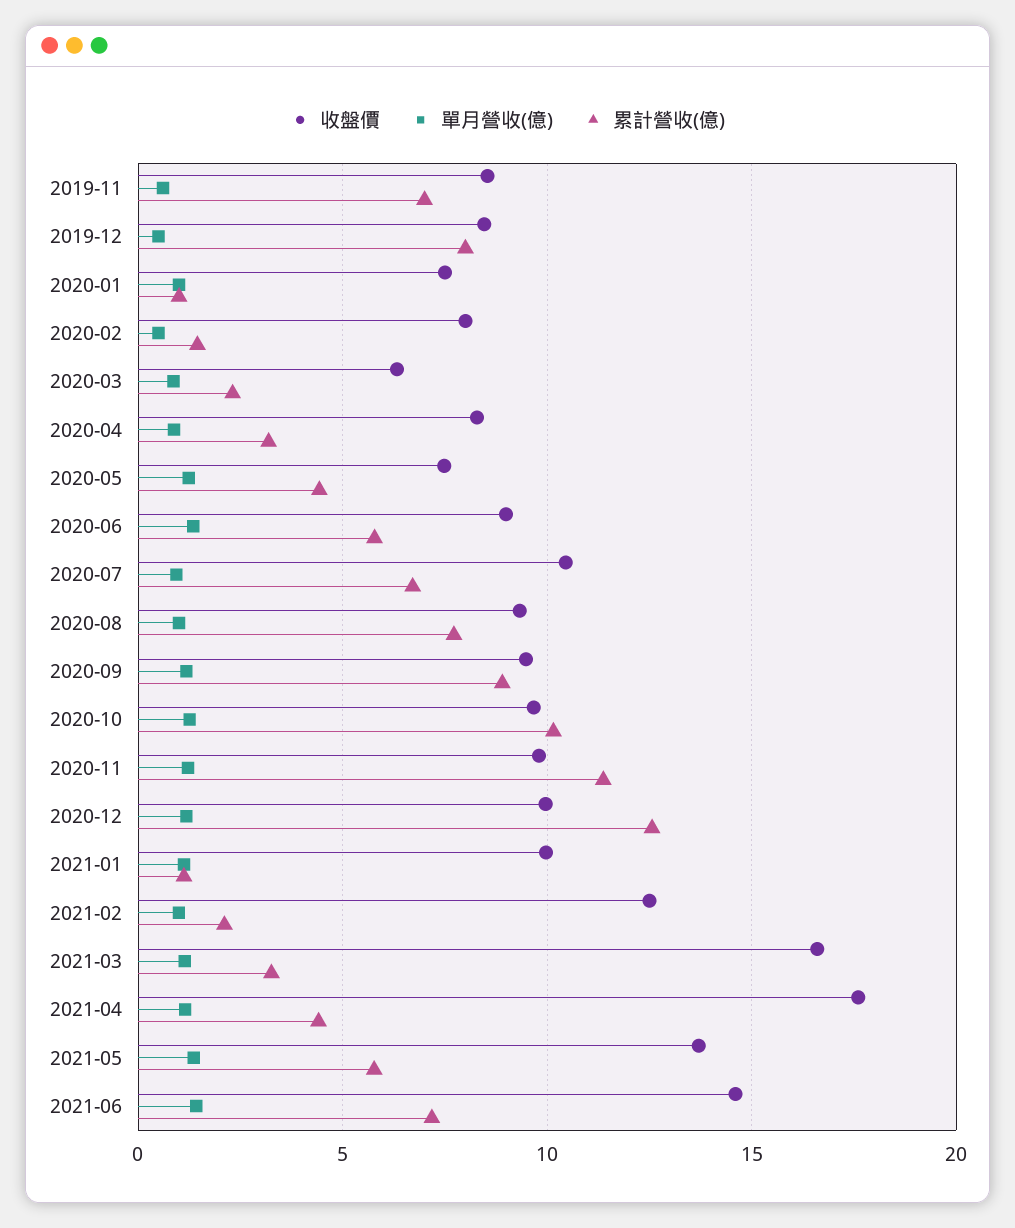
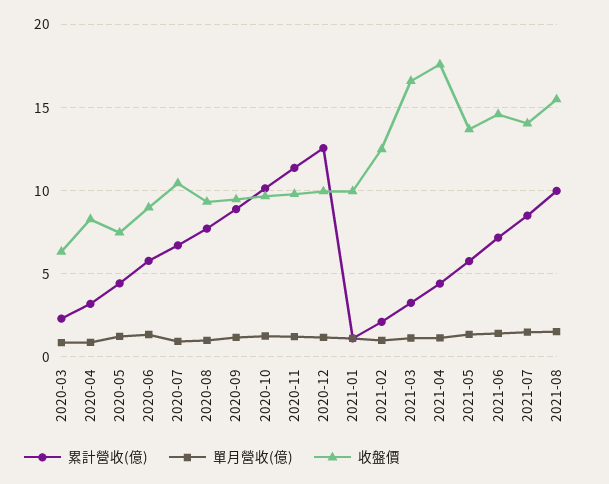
收盤價, 2019-11: 8.5 -> none
單月營收(億), 2019-11: 0.5 -> none
累計營收(億), 2019-11: 7 -> none
收盤價, 2019-12: 8.5 -> none
單月營收(億), 2019-12: 0.5 -> none
累計營收(億), 2019-12: 8 -> none
收盤價, 2020-01: 7.5 -> none
單月營收(億), 2020-01: 1 -> none
累計營收(億), 2020-01: 1 -> none
收盤價, 2020-02: 8 -> none
單月營收(億), 2020-02: 0.5 -> none
累計營收(億), 2020-02: 1.5 -> none
累計營收(億), 2021-07: none -> 8.5
單月營收(億), 2021-07: none -> 1.5
收盤價, 2021-07: none -> 14
累計營收(億), 2021-08: none -> 10
單月營收(億), 2021-08: none -> 1.5
收盤價, 2021-08: none -> 15.5

